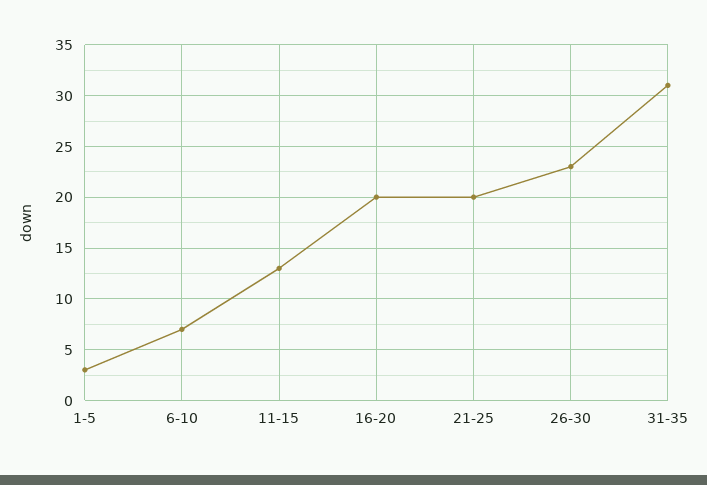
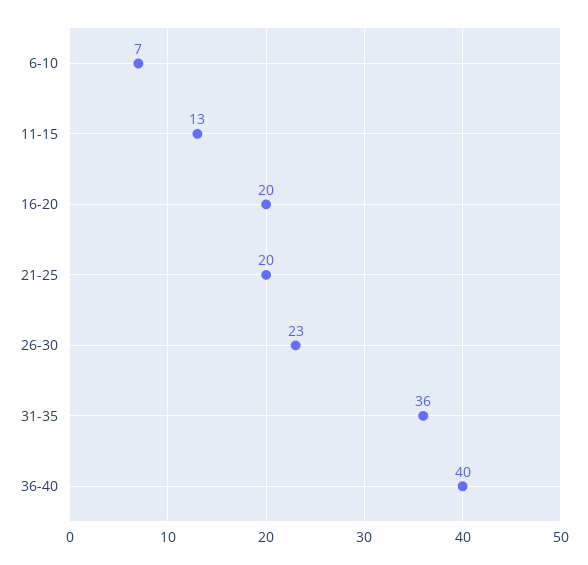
1-5: 3 -> none
31-35: 31 -> 36
36-40: none -> 40

